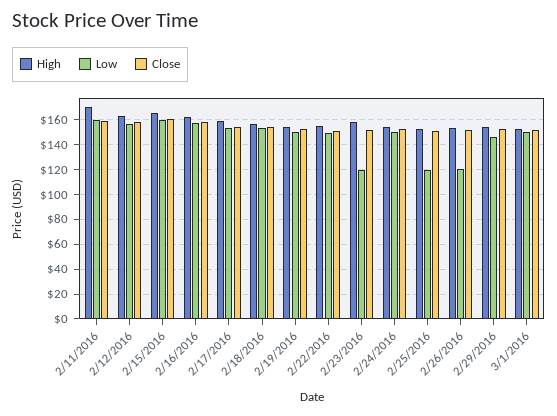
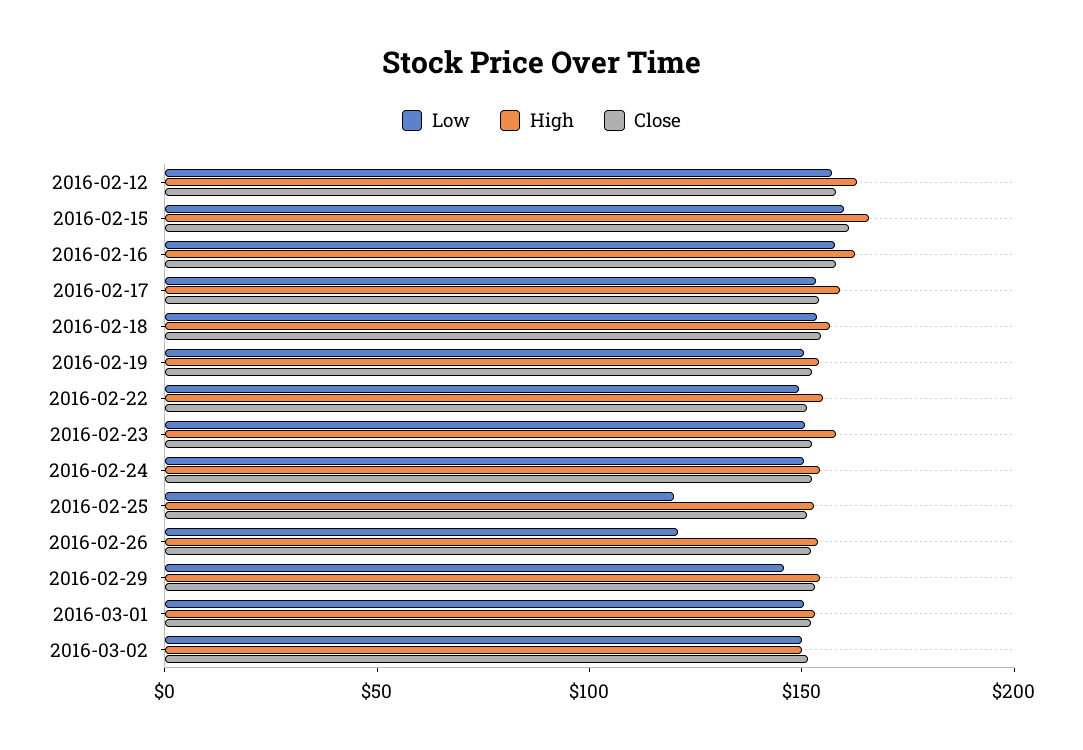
High, 2/11/2016: 170 -> none
Low, 2/11/2016: 160 -> none
Close, 2/11/2016: 160 -> none
Low, 2/23/2016: 120 -> 150
Low, 2016-03-02: none -> 150
High, 2016-03-02: none -> 150
Close, 2016-03-02: none -> 150

